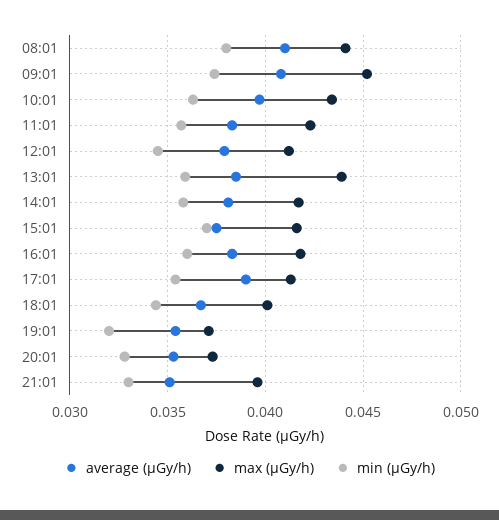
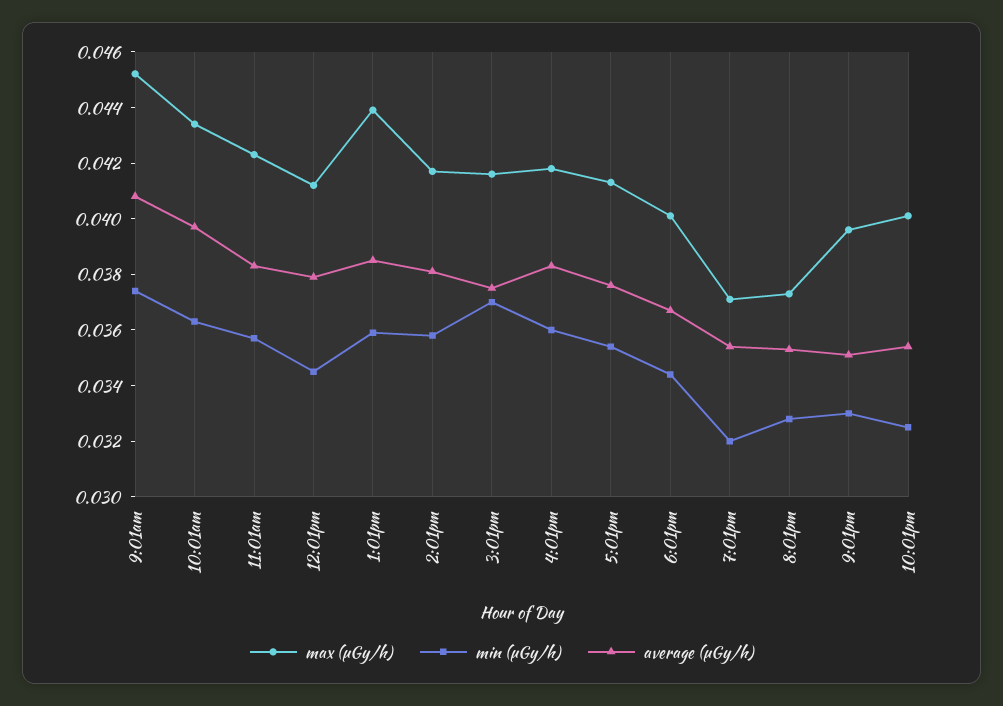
average (μGy/h), 08:01: 0.041 -> none
max (μGy/h), 08:01: 0.044 -> none
min (μGy/h), 08:01: 0.038 -> none
average (μGy/h), 17:01: 0.039 -> 0.0375
max (μGy/h), 10:01pm: none -> 0.04
min (μGy/h), 10:01pm: none -> 0.0325
average (μGy/h), 10:01pm: none -> 0.0355

